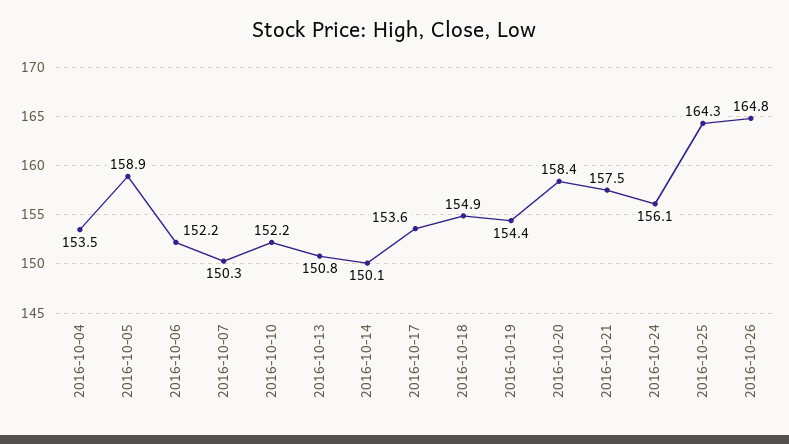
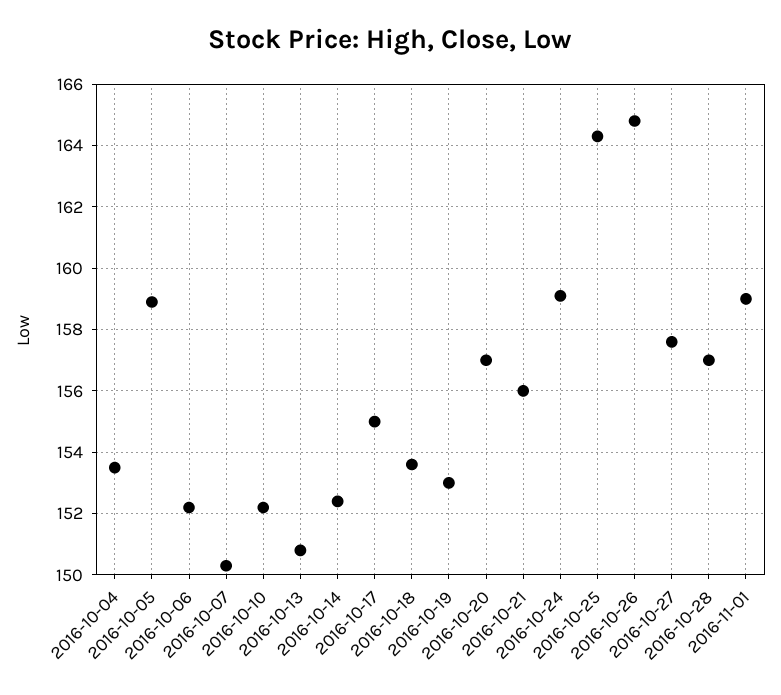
2016-10-14: 150.1 -> 152.5
2016-10-17: 153.6 -> 155
2016-10-18: 154.9 -> 153.5
2016-10-19: 154.4 -> 153
2016-10-20: 158.4 -> 157
2016-10-21: 157.5 -> 156
2016-10-24: 156.1 -> 159
2016-10-27: none -> 157.5
2016-10-28: none -> 157
2016-11-01: none -> 159

